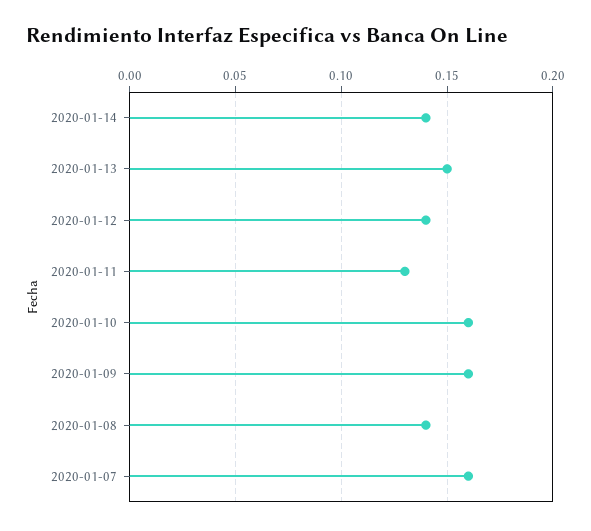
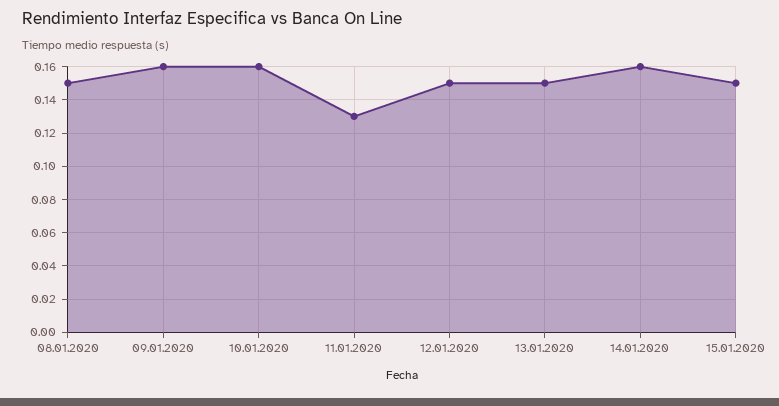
2020-01-14: 0.14 -> 0.16
2020-01-12: 0.14 -> 0.15
2020-01-08: 0.14 -> 0.15
2020-01-07: 0.16 -> none
15.01.2020: none -> 0.15

